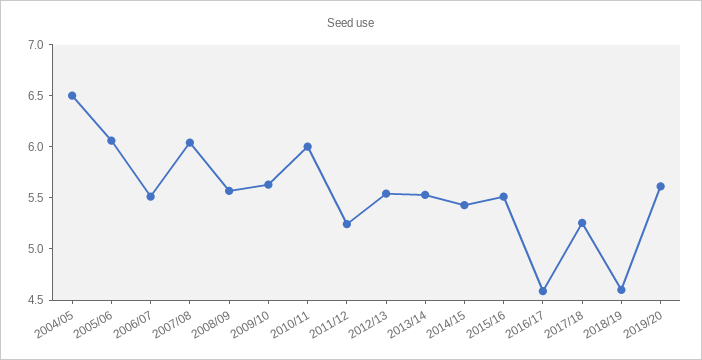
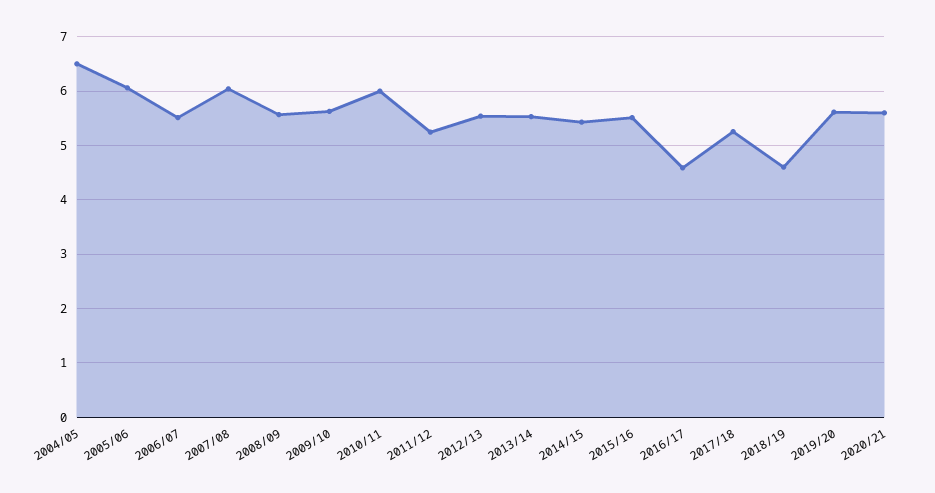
2020/21: none -> 5.6

